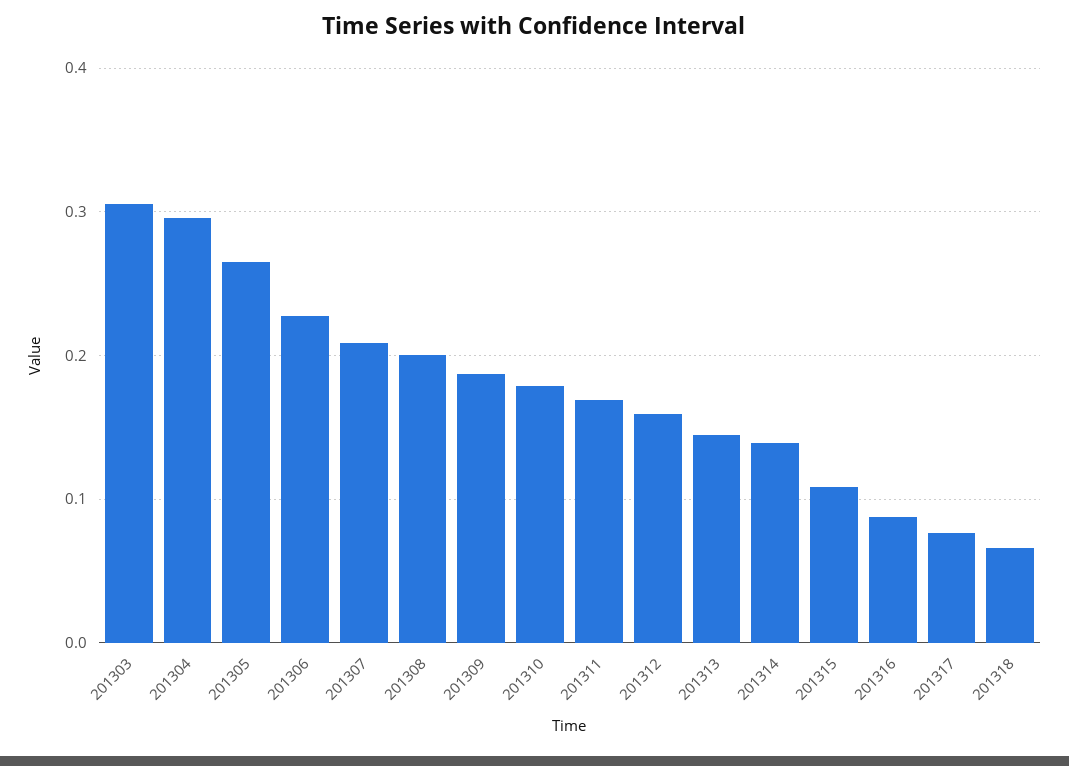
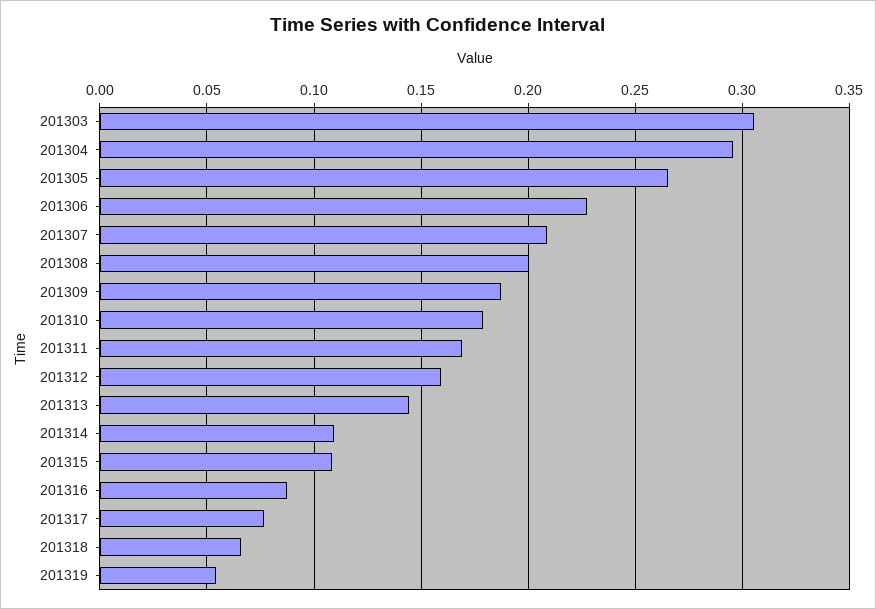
201314: 0.14 -> 0.11
201319: none -> 0.055

